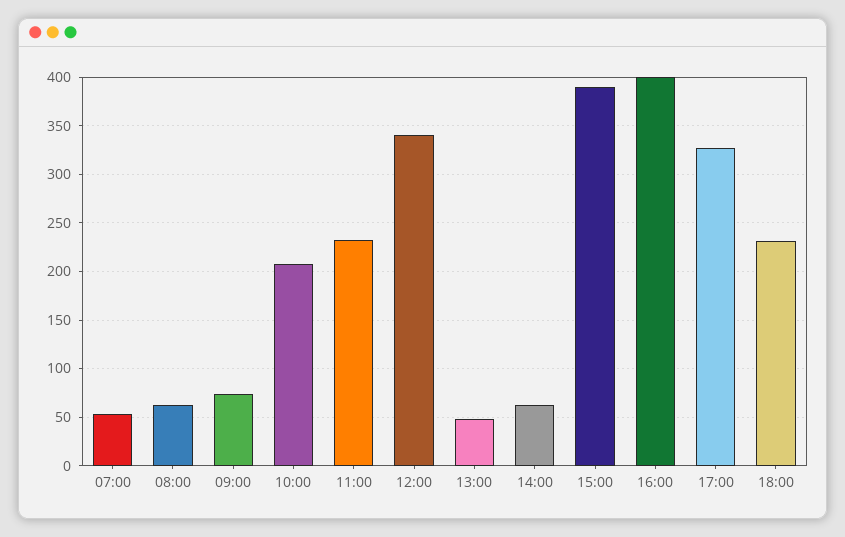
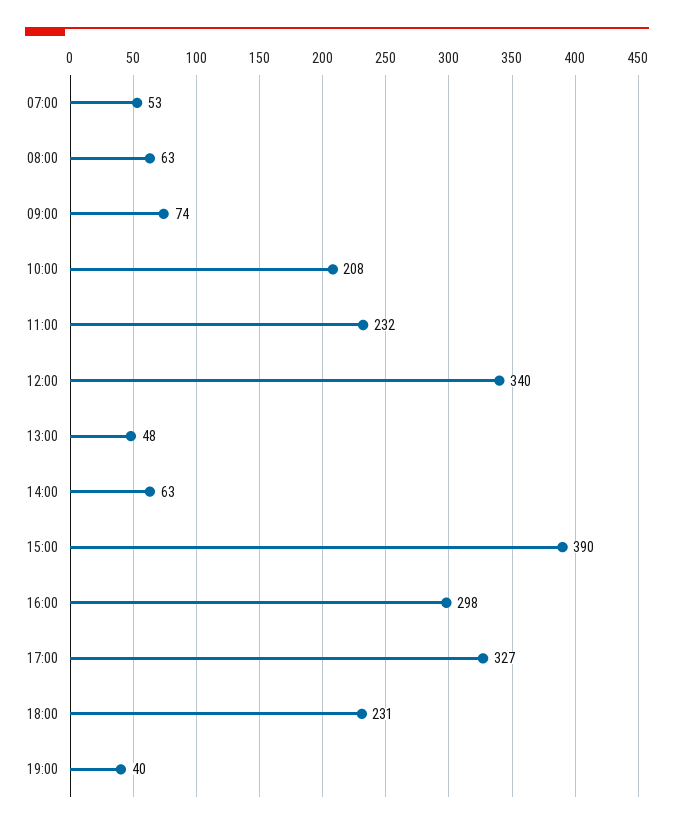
16:00: 400 -> 298
19:00: none -> 40

